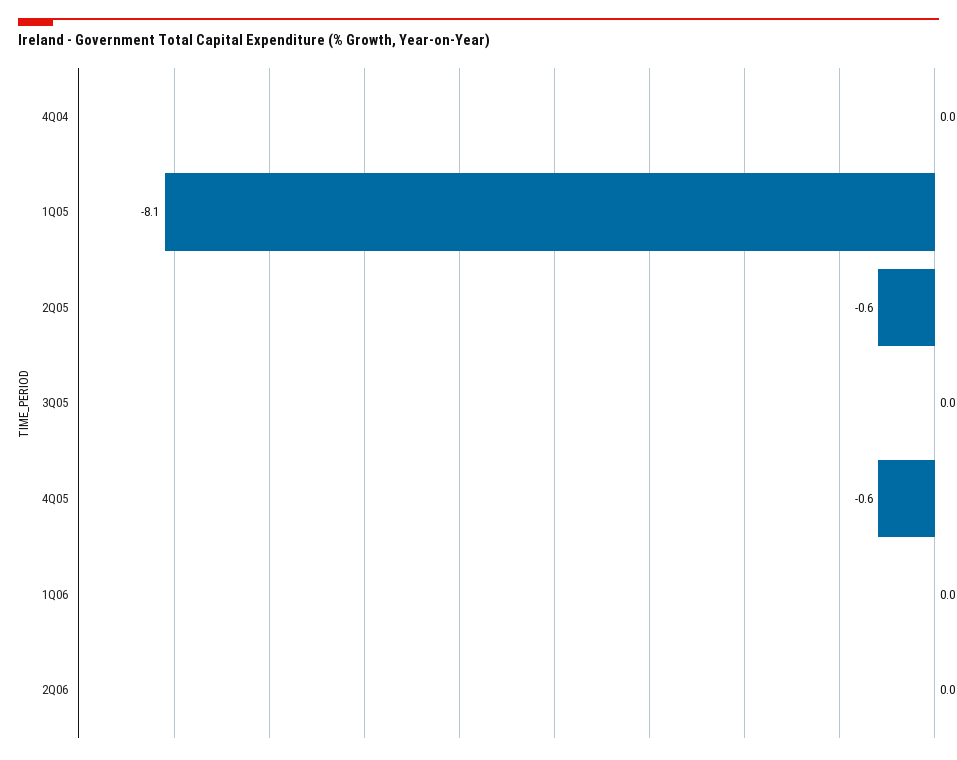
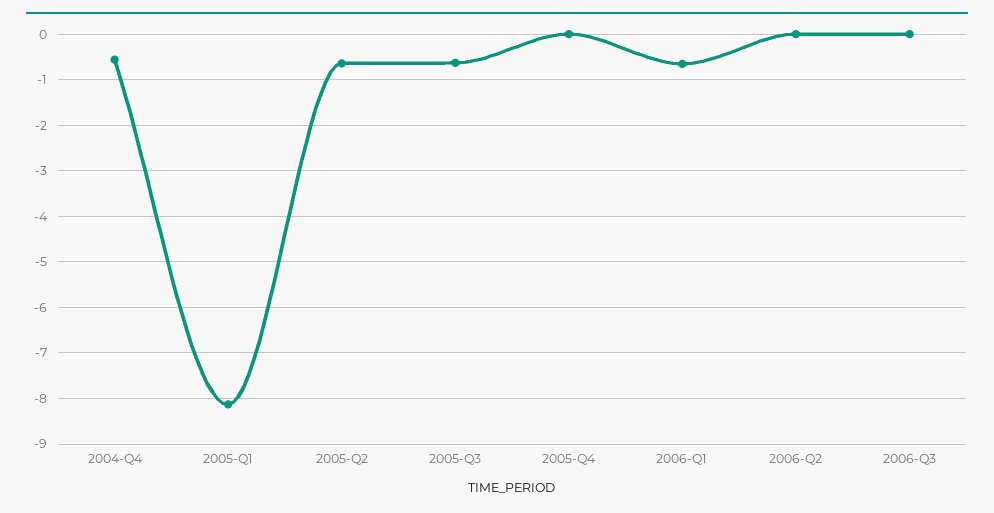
4Q04: 0 -> -0.6
3Q05: 0 -> -0.6
4Q05: -0.6 -> 0
1Q06: 0 -> -0.6
2006-Q3: none -> 0

